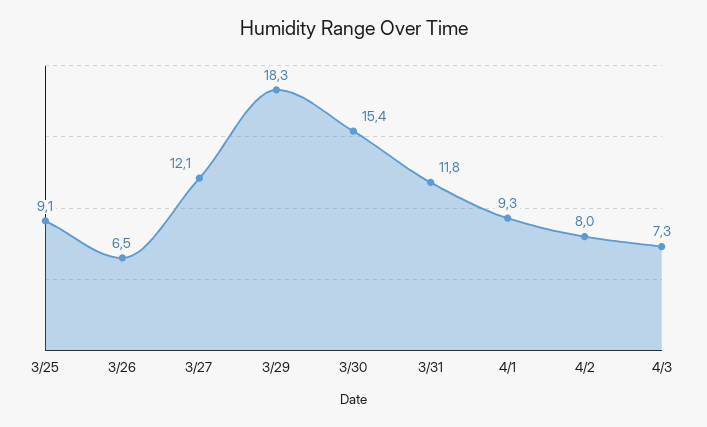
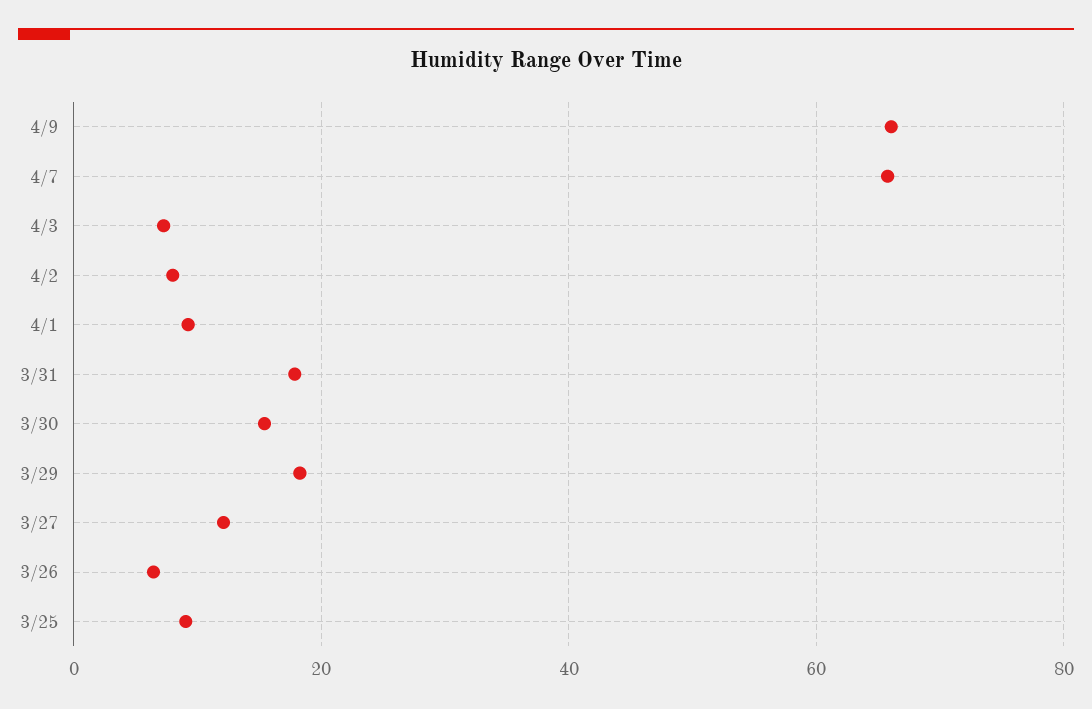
3/31: 11.8 -> 18
4/9: none -> 66
4/7: none -> 66

